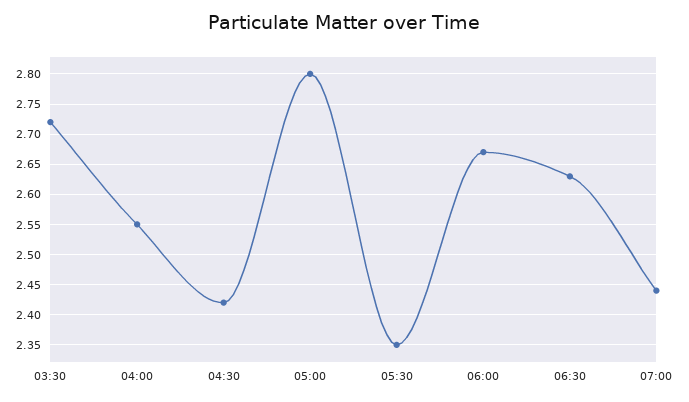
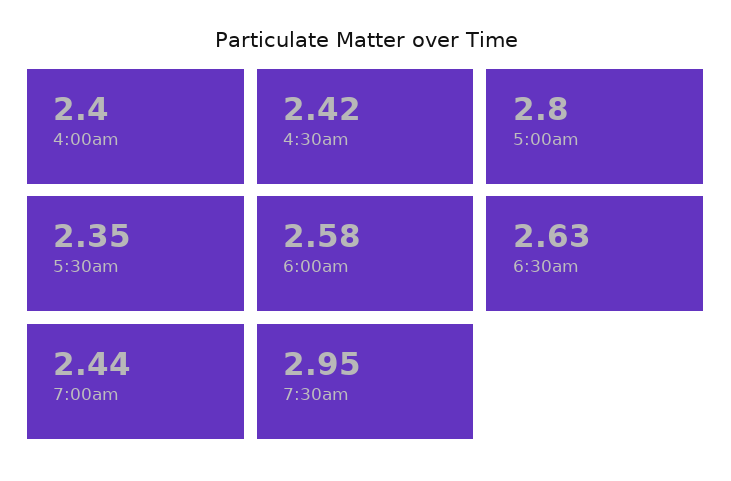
03:30: 2.72 -> none
04:00: 2.55 -> 2.4
06:00: 2.67 -> 2.58
7:30am: none -> 2.95

